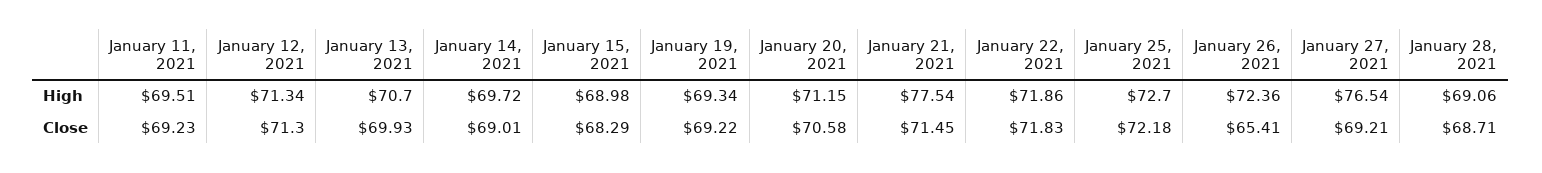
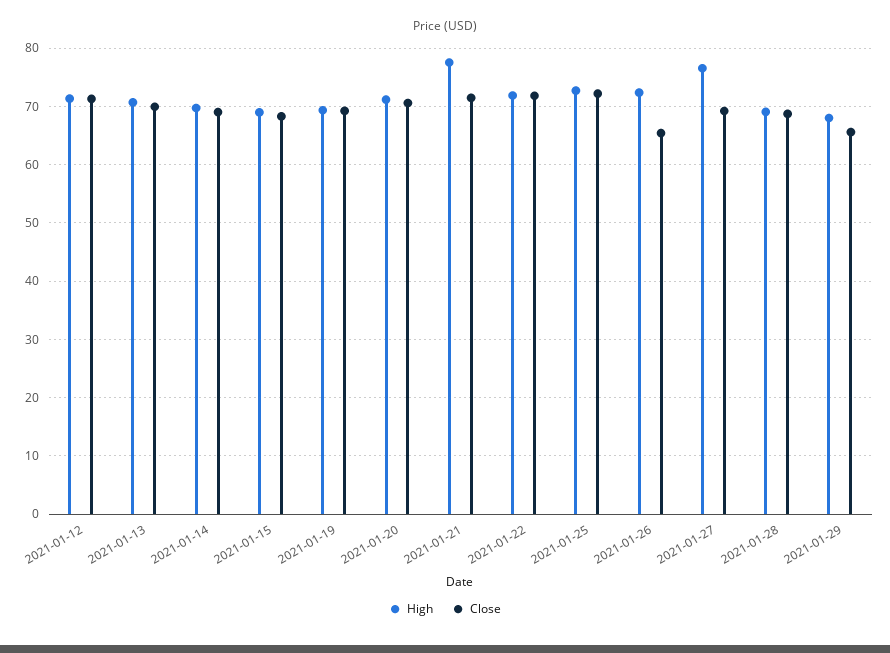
High, January 11, 2021: 69.51 -> none
Close, January 11, 2021: 69.23 -> none
High, 2021-01-29: none -> 68
Close, 2021-01-29: none -> 66

